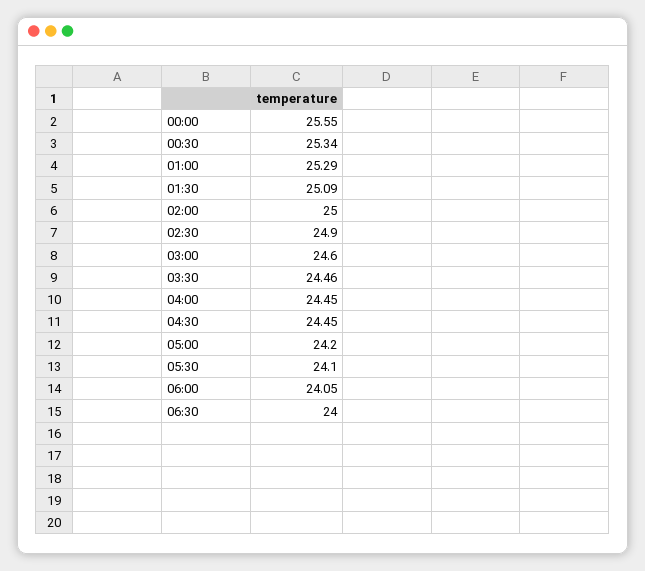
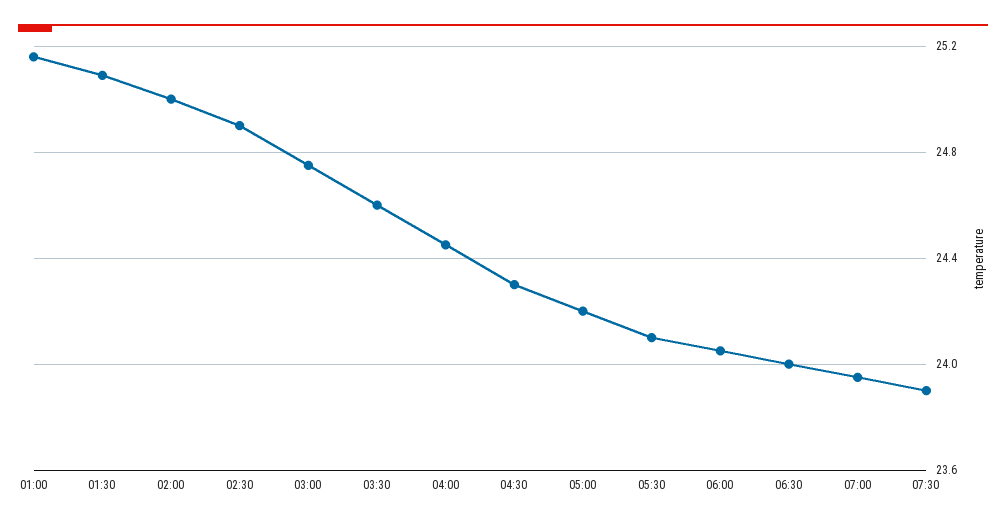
00:00: 25.55 -> none
00:30: 25.34 -> none
01:00: 25.29 -> 25.15
03:00: 24.6 -> 24.75
03:30: 24.46 -> 24.6
04:30: 24.45 -> 24.3
07:00: none -> 23.95
07:30: none -> 23.9

